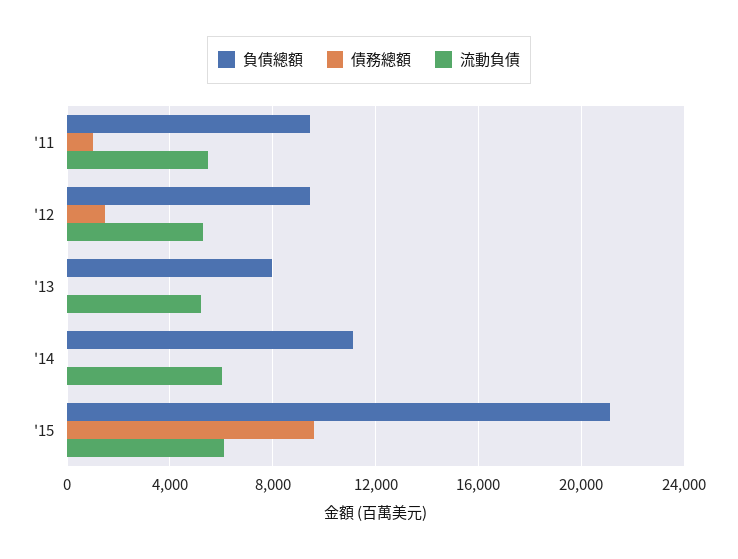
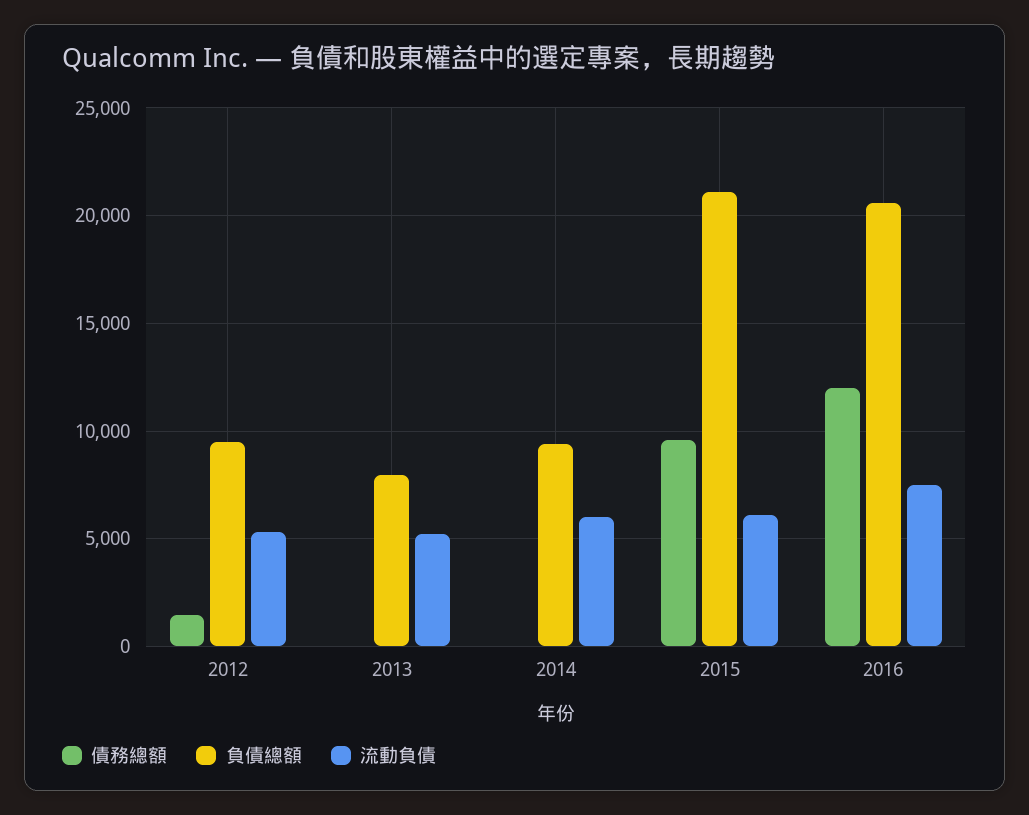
負債總額, '11: 9500 -> none
債務總額, '11: 1000 -> none
流動負債, '11: 5500 -> none
負債總額, '14: 11000 -> 9500
債務總額, 2016: none -> 12000
負債總額, 2016: none -> 20500
流動負債, 2016: none -> 7500

